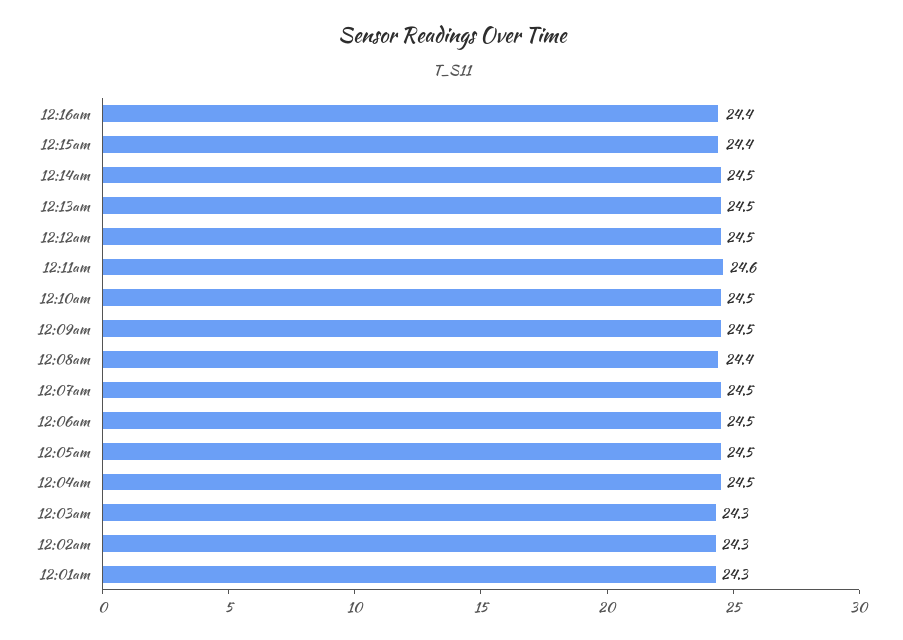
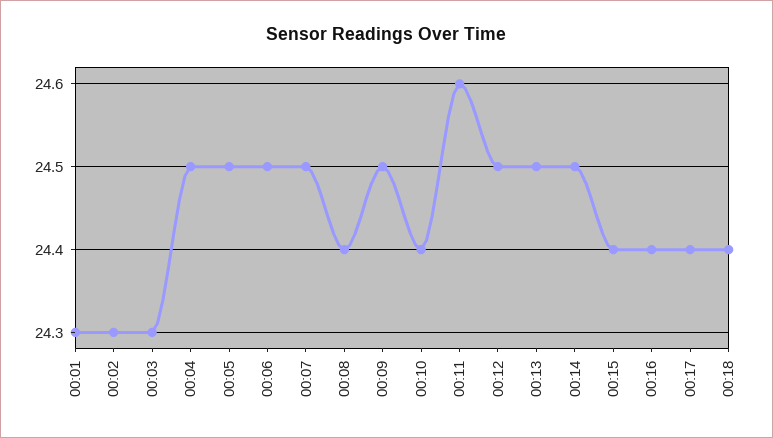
12:10am: 24.5 -> 24.4
00:17: none -> 24.4
00:18: none -> 24.4

